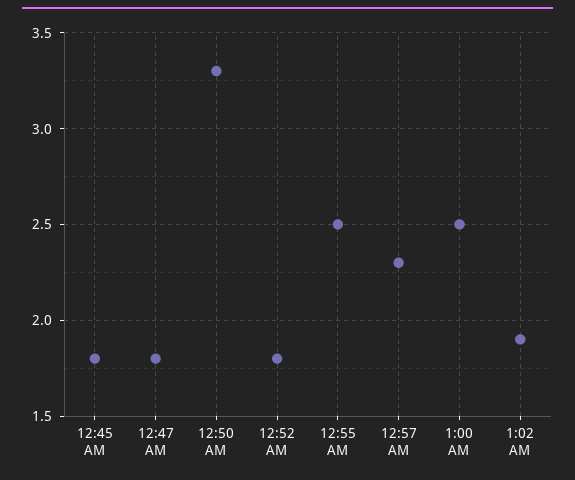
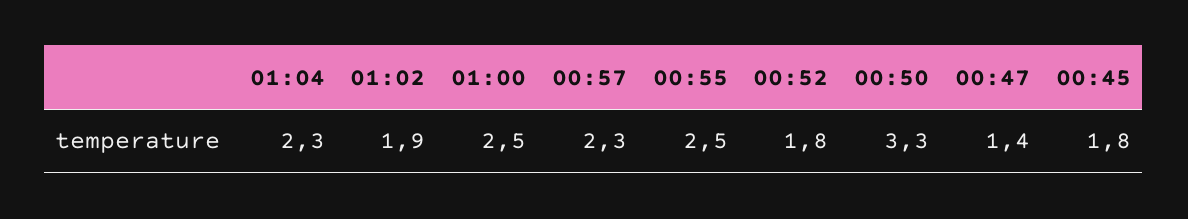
12:47 AM: 1.8 -> 1.4
01:04: none -> 2.3

